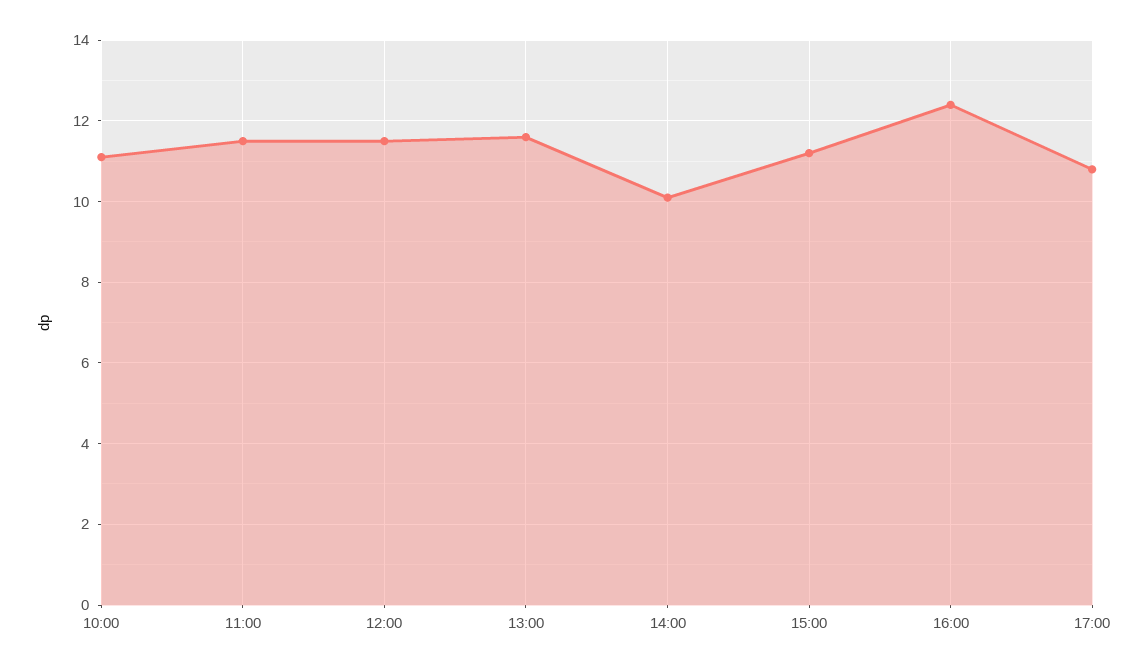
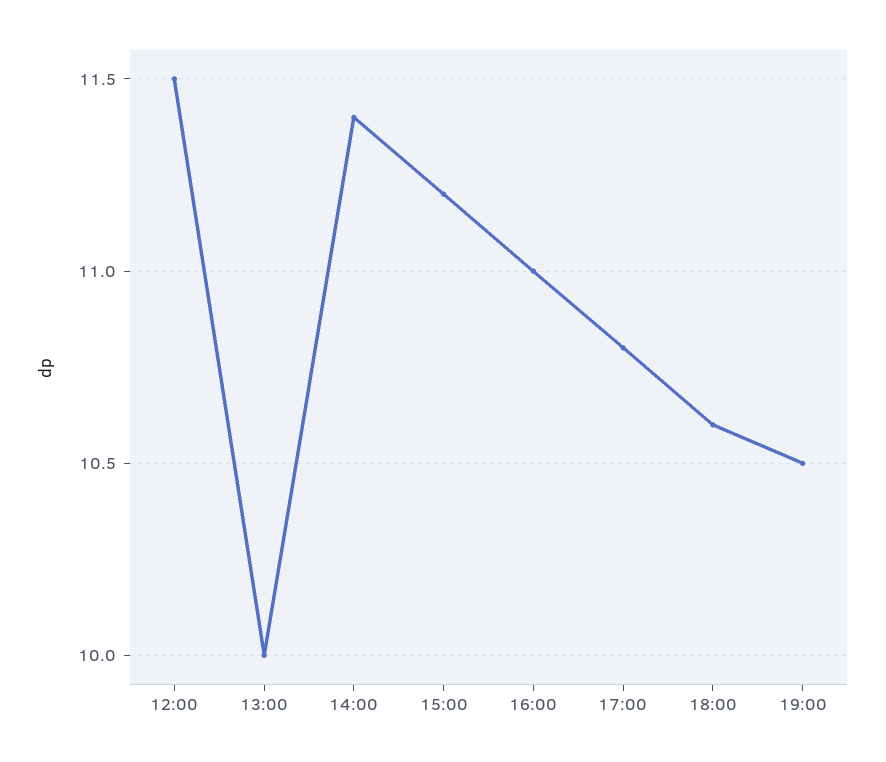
10:00: 11 -> none
11:00: 11.5 -> none
13:00: 11.5 -> 10
14:00: 10 -> 11.4
16:00: 12.5 -> 11
18:00: none -> 10.6
19:00: none -> 10.5

